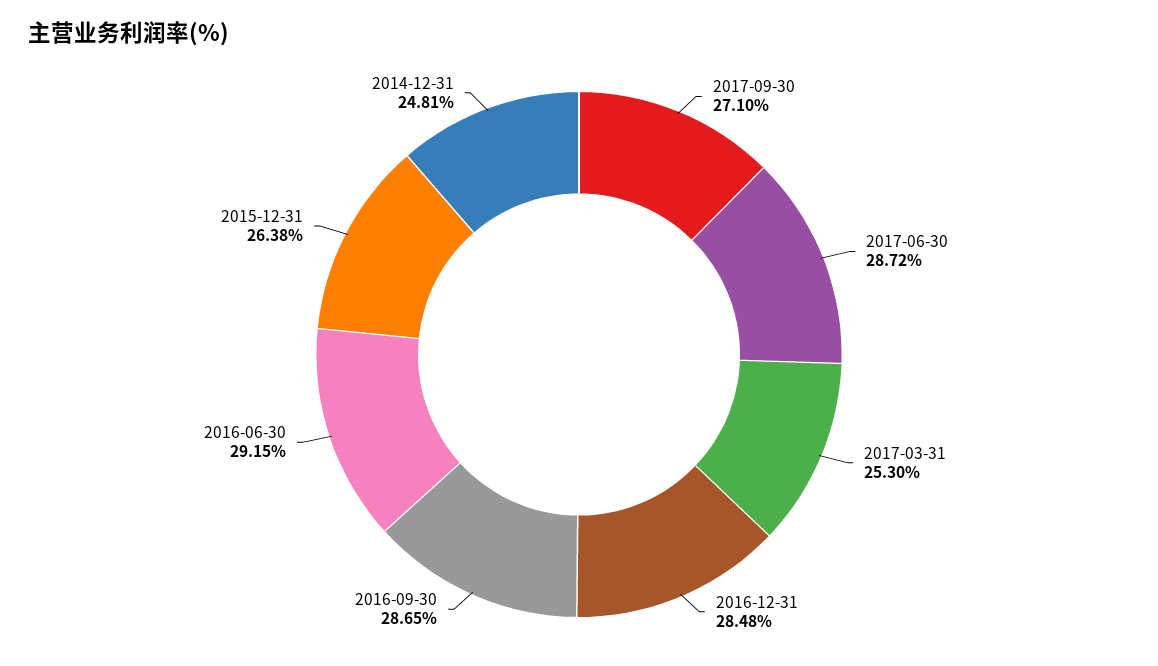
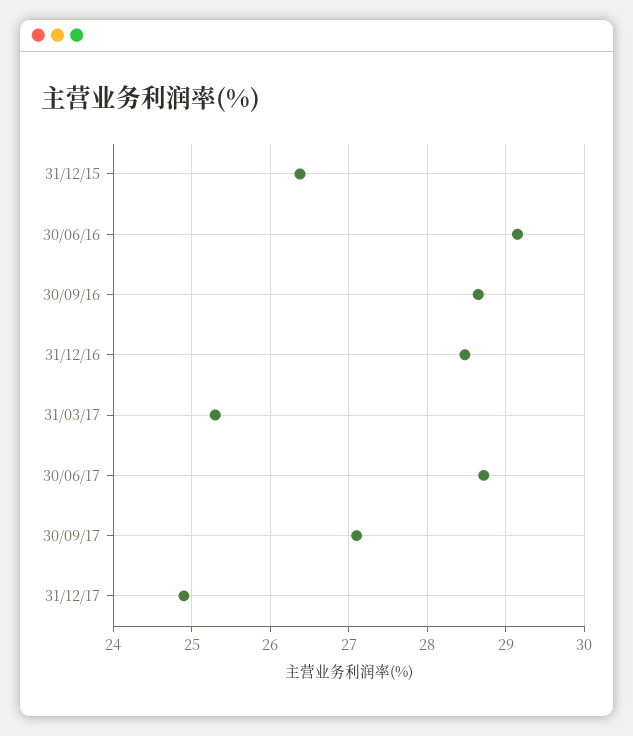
2014-12-31: 24.81 -> none
31/12/17: none -> 24.9

